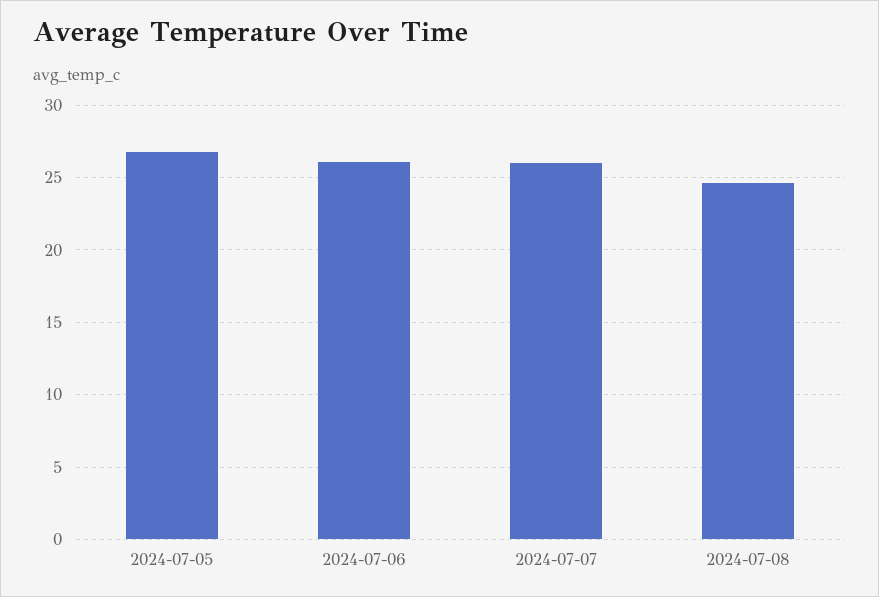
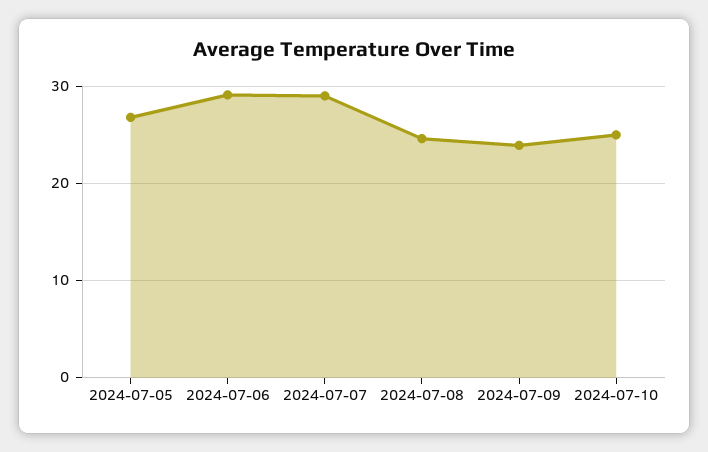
2024-07-06: 26 -> 29
2024-07-07: 26 -> 29
2024-07-09: none -> 24
2024-07-10: none -> 25

